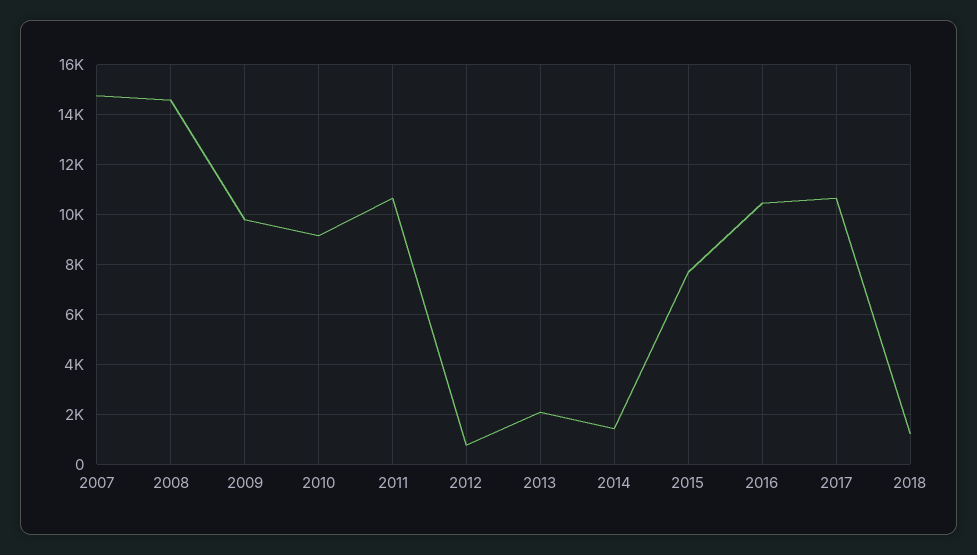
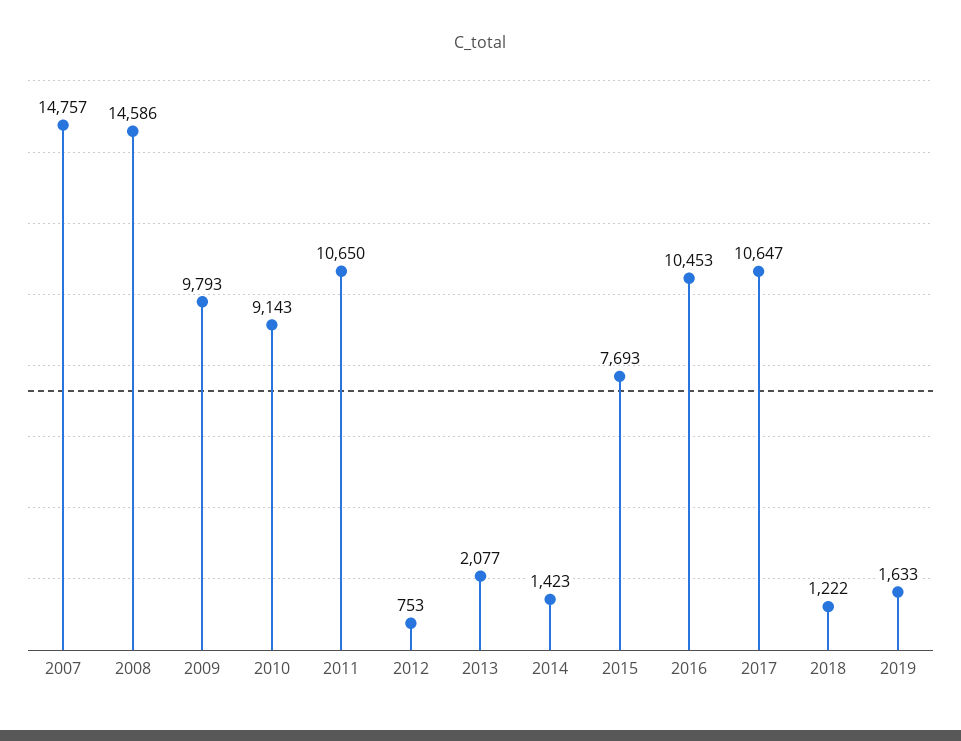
2019: none -> 1633

